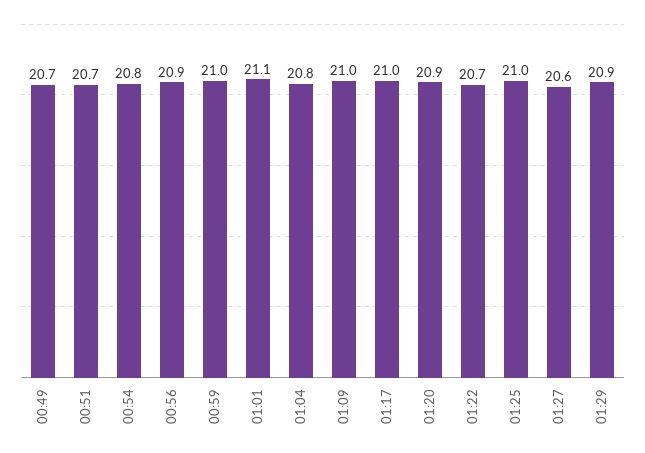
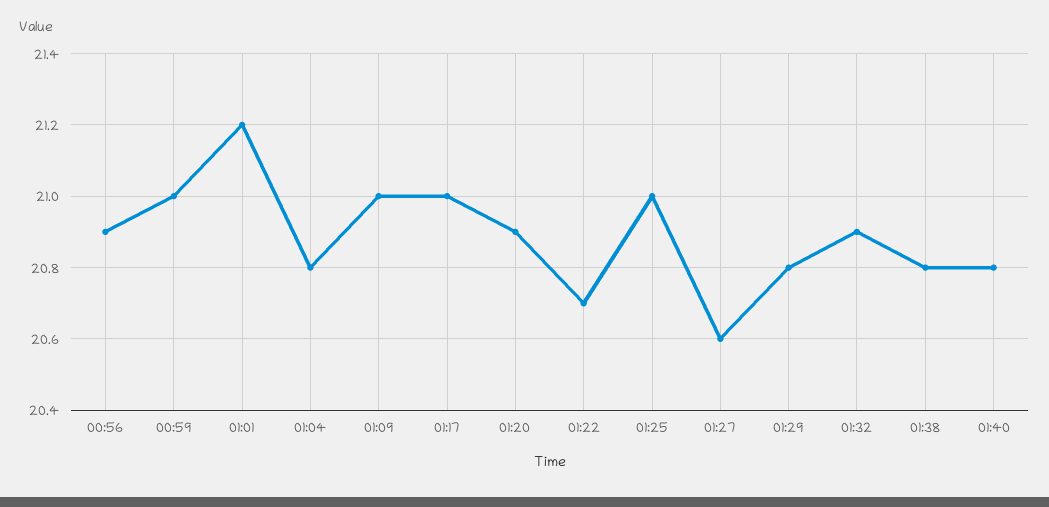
00:49: 20.7 -> none
00:51: 20.7 -> none
00:54: 20.8 -> none
01:01: 21.1 -> 21.2
01:29: 20.9 -> 20.8
01:32: none -> 20.9
01:38: none -> 20.8
01:40: none -> 20.8

